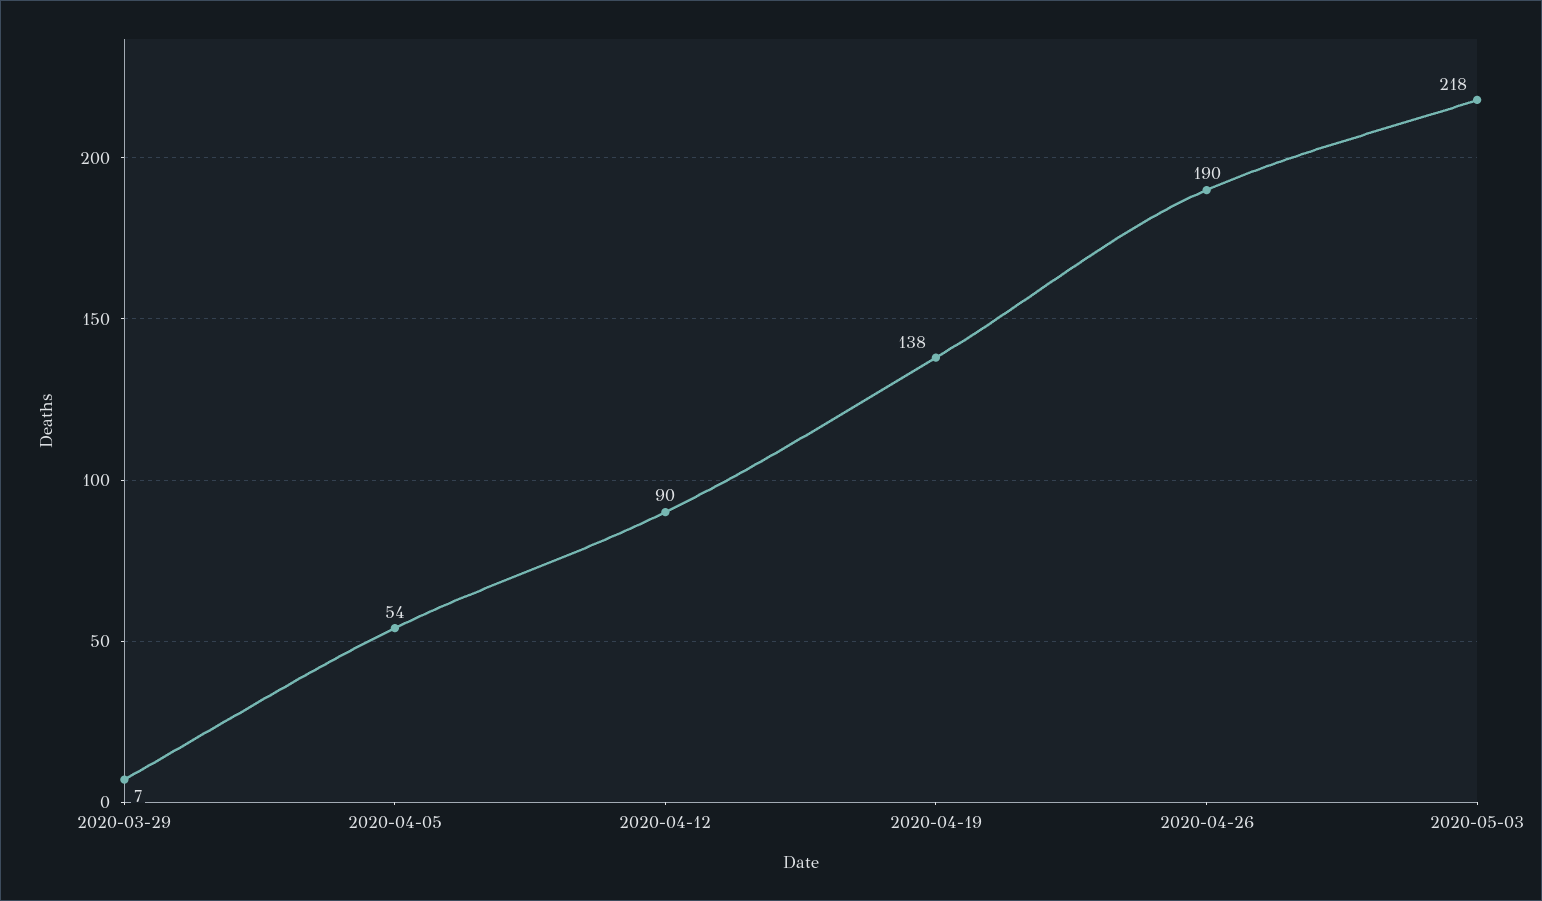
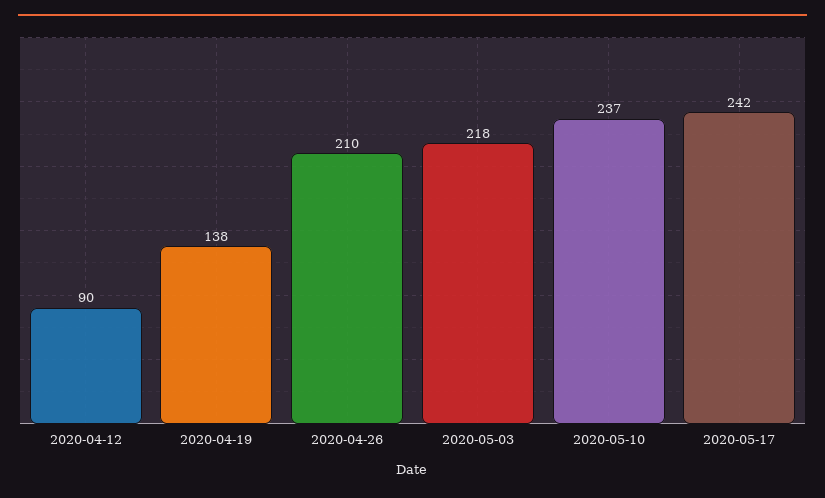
2020-03-29: 7 -> none
2020-04-05: 54 -> none
2020-04-26: 190 -> 210
2020-05-10: none -> 237
2020-05-17: none -> 242

